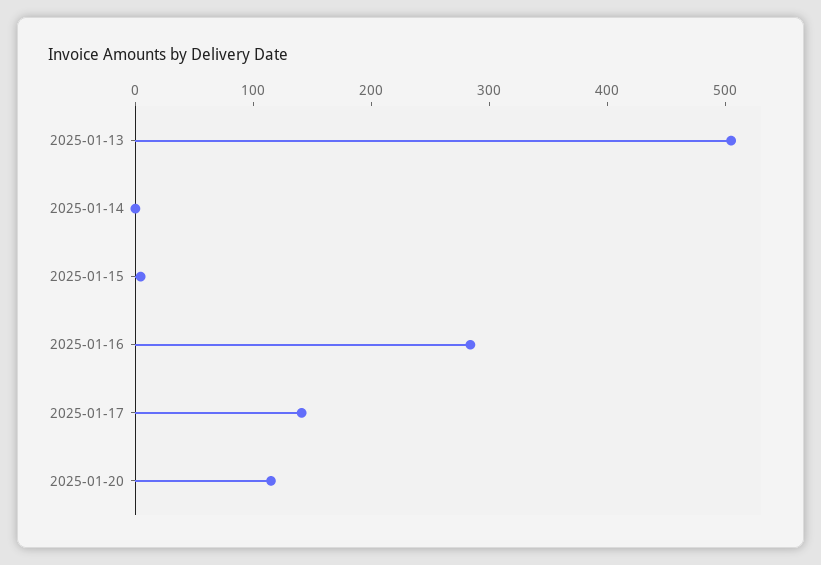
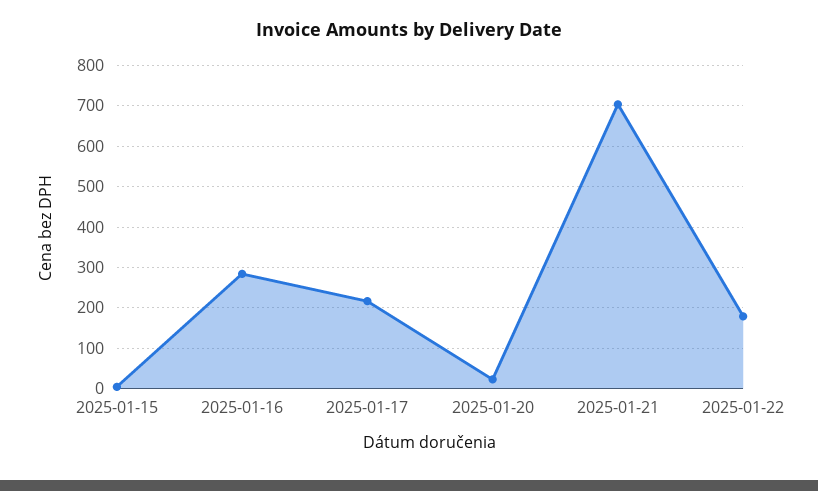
2025-01-13: 500 -> none
2025-01-14: 0 -> none
2025-01-17: 140 -> 220
2025-01-20: 120 -> 20
2025-01-21: none -> 700
2025-01-22: none -> 180

